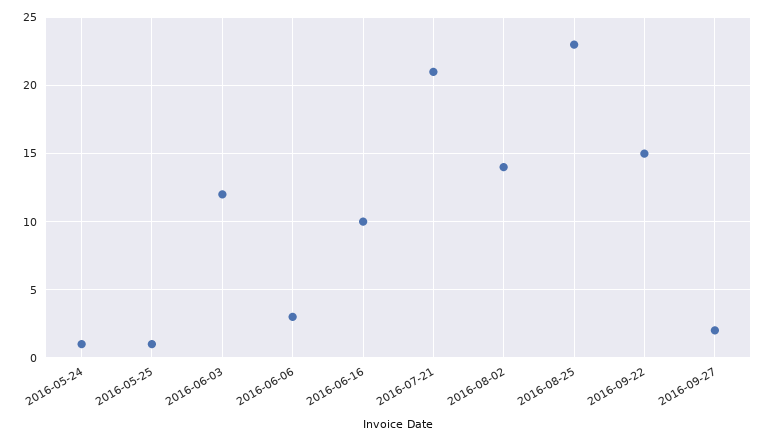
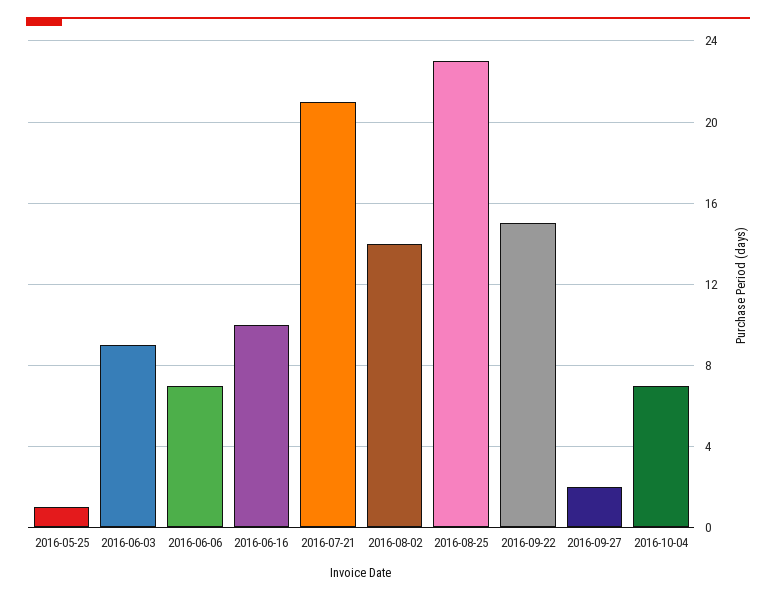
2016-05-24: 1 -> none
2016-06-03: 12 -> 9
2016-06-06: 3 -> 7
2016-10-04: none -> 7

